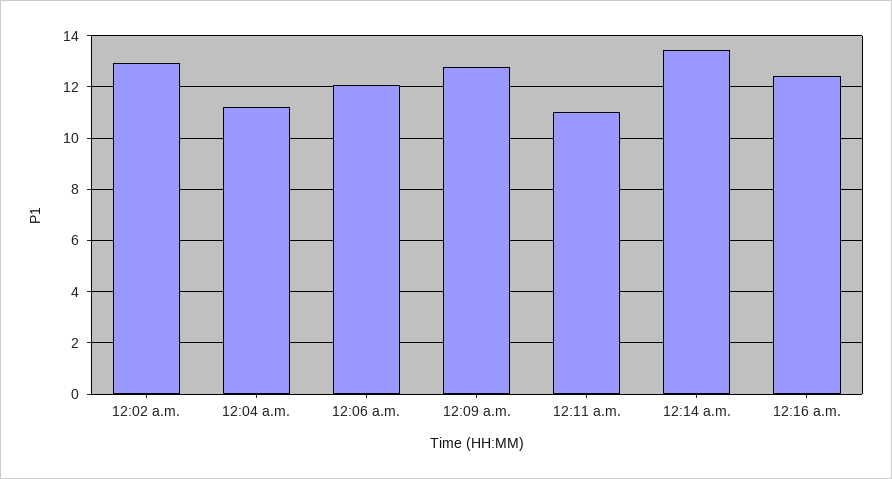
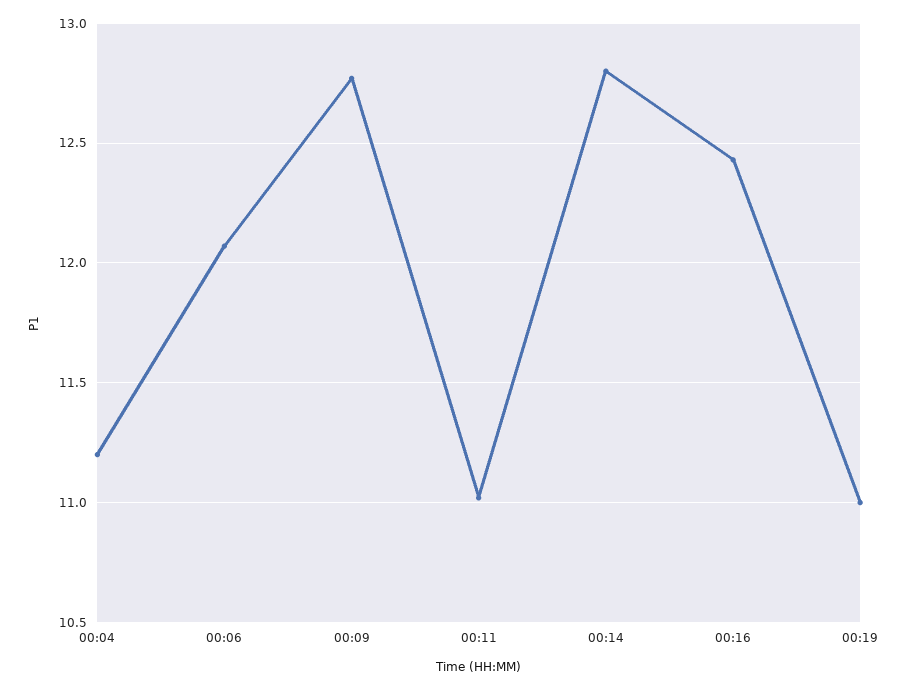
12:02 a.m.: 13 -> none
12:14 a.m.: 13.5 -> 12.8
00:19: none -> 11

